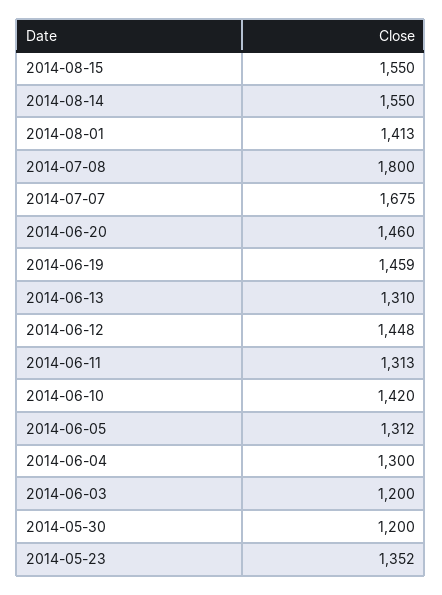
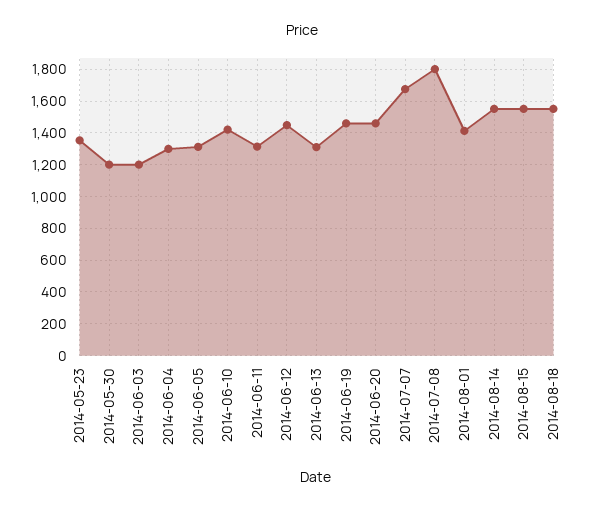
2014-08-18: none -> 1550

